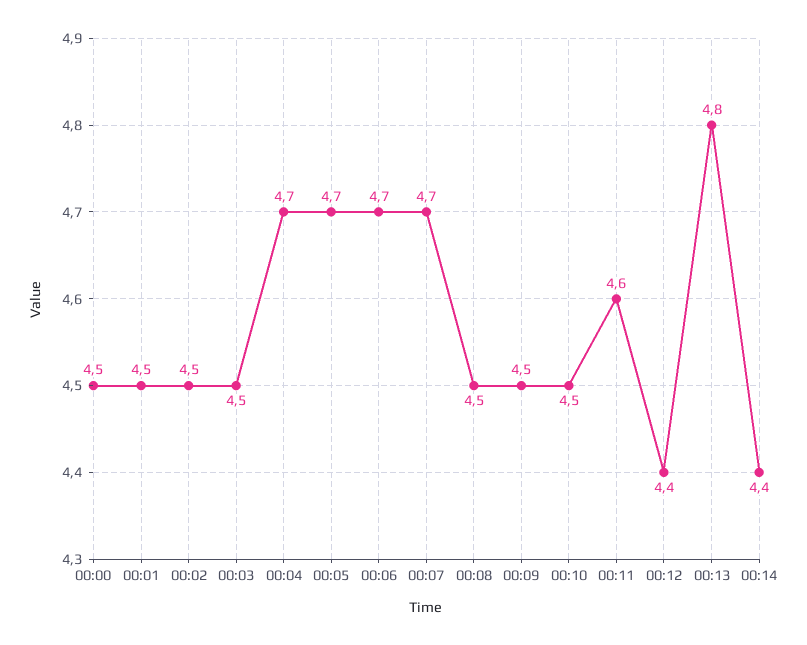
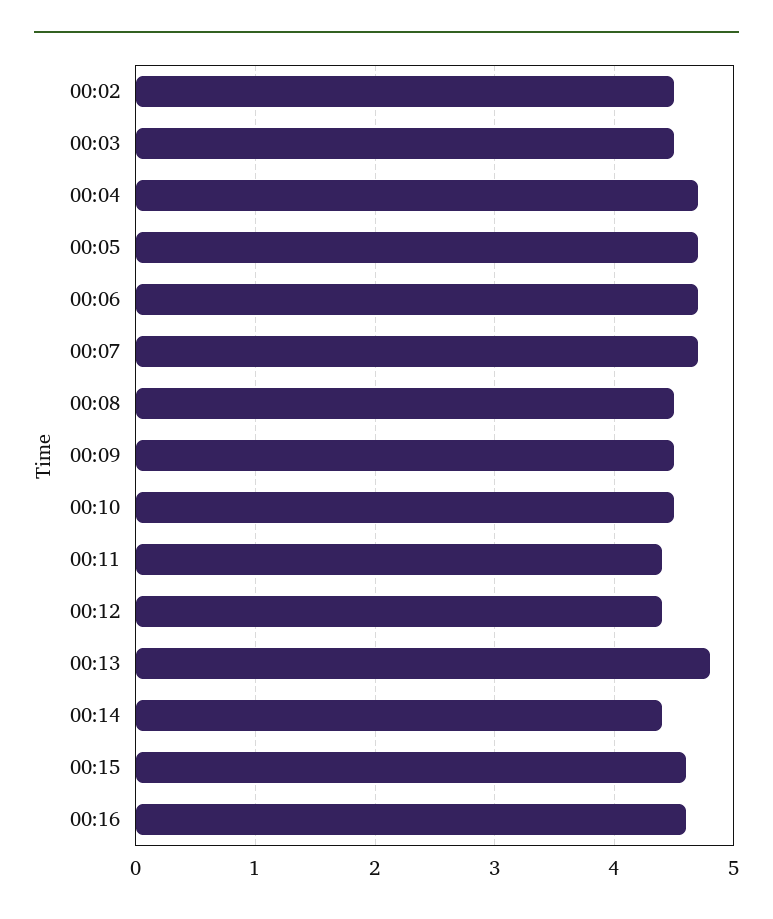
00:00: 4.5 -> none
00:01: 4.5 -> none
00:11: 4.6 -> 4.4
00:15: none -> 4.6
00:16: none -> 4.6

